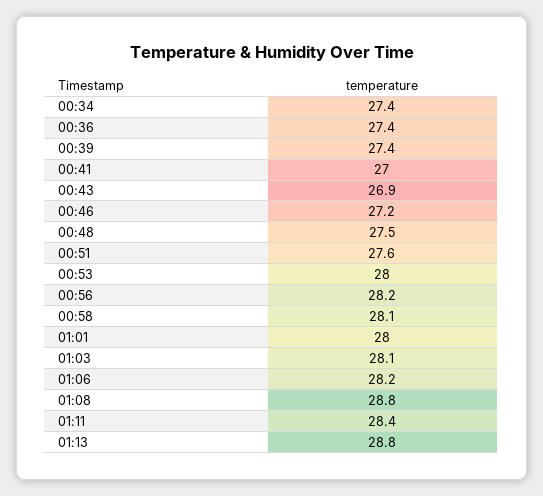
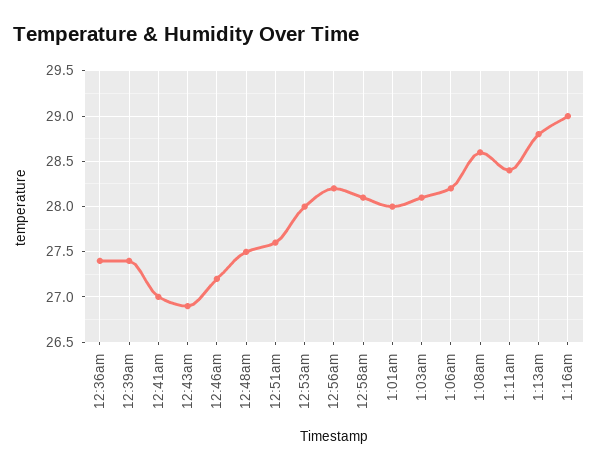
00:34: 27.4 -> none
01:08: 28.8 -> 28.6
1:16am: none -> 29

